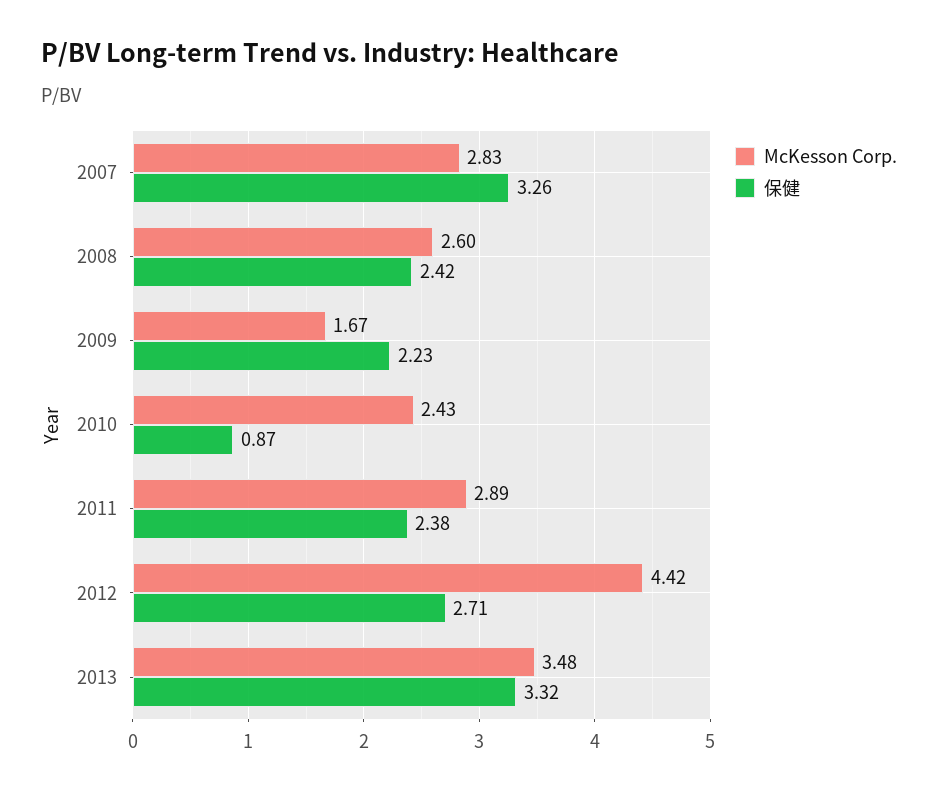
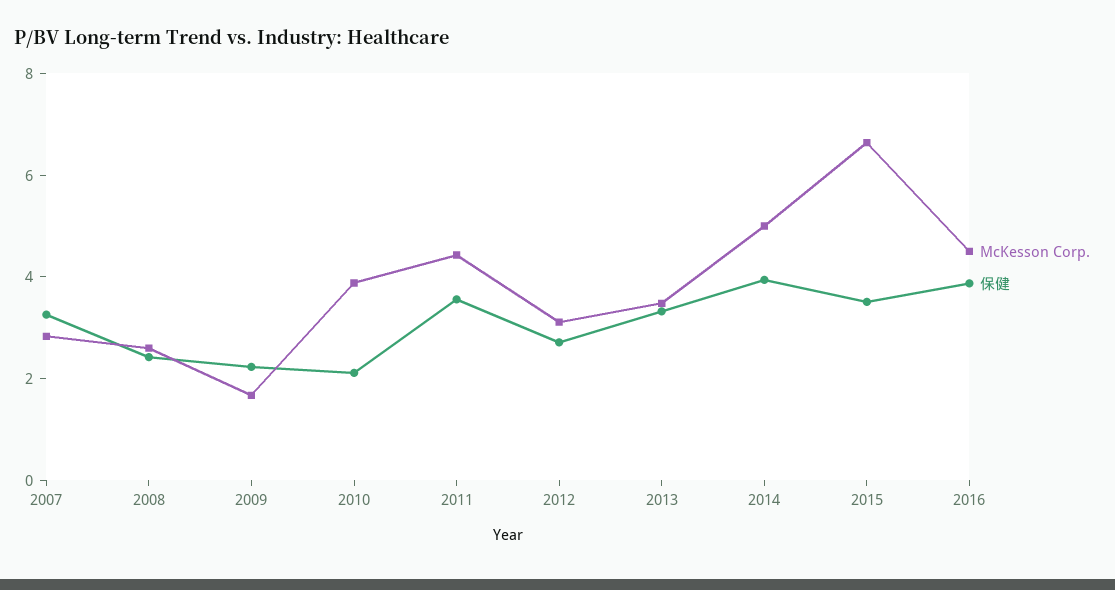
McKesson Corp., 2010: 2.43 -> 4
保健, 2010: 0.87 -> 2
McKesson Corp., 2011: 2.89 -> 4.5
保健, 2011: 2.38 -> 3.5
McKesson Corp., 2012: 4.42 -> 3
McKesson Corp., 2014: none -> 5
保健, 2014: none -> 4
McKesson Corp., 2015: none -> 6.5
保健, 2015: none -> 3.5
McKesson Corp., 2016: none -> 4.5
保健, 2016: none -> 4

